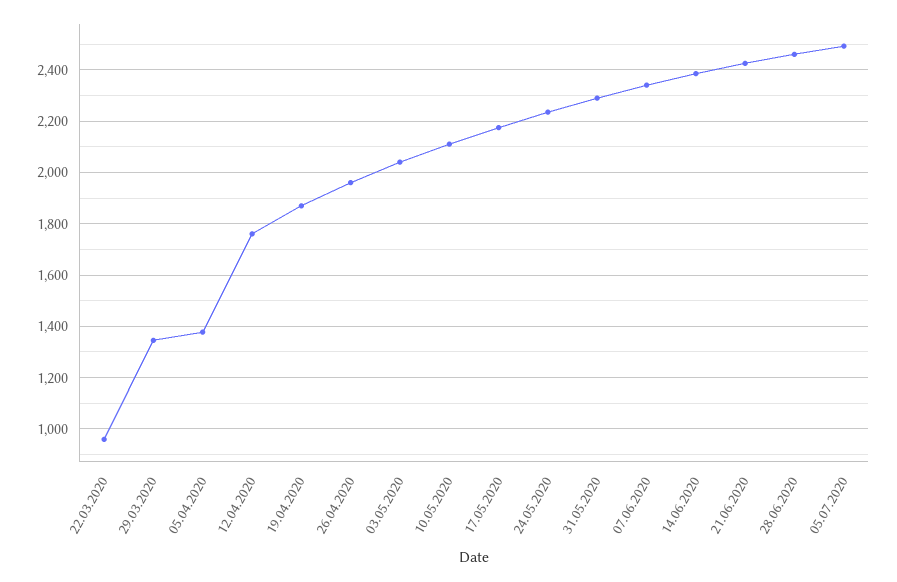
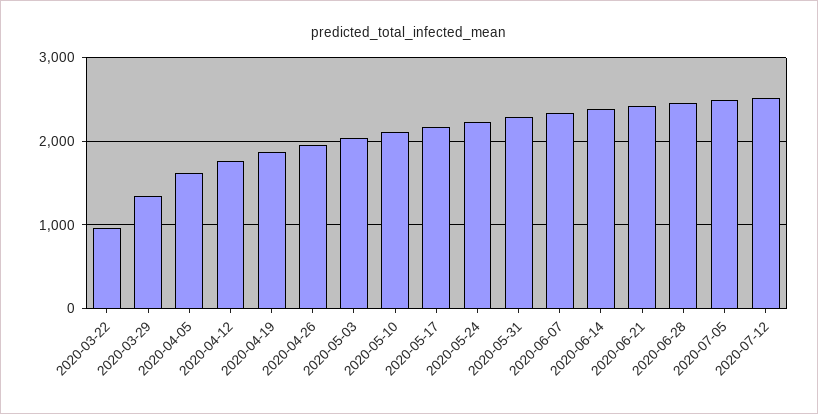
05.04.2020: 1375 -> 1600
2020-07-12: none -> 2500

